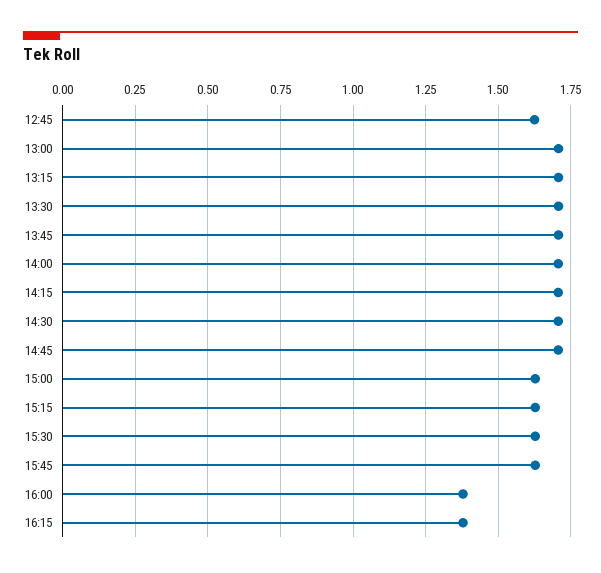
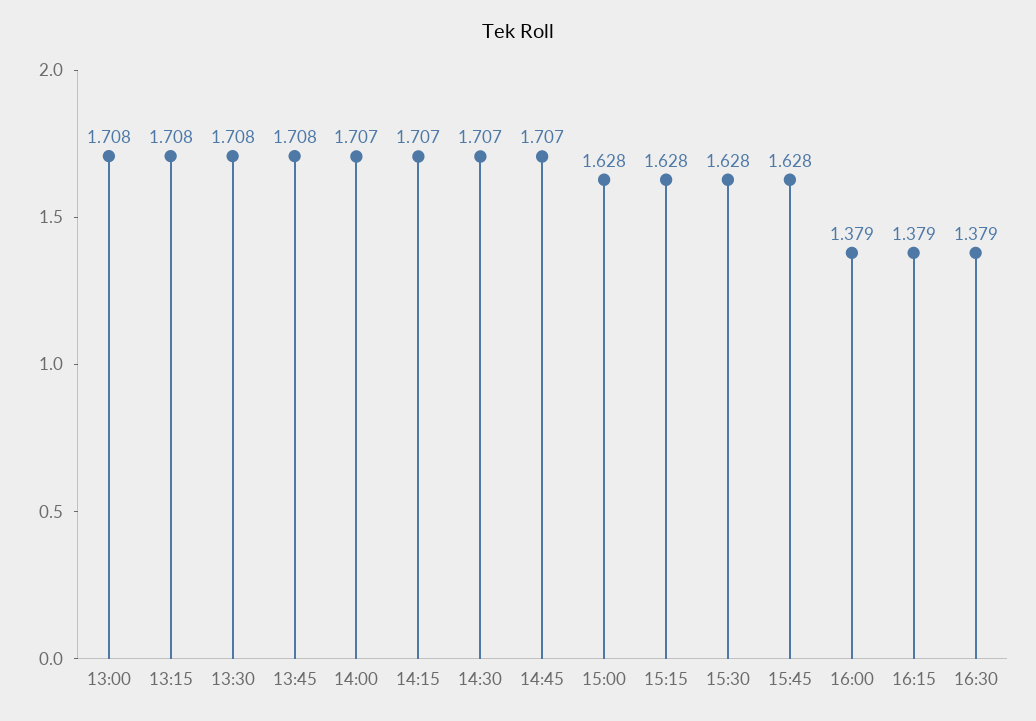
12:45: 1.625 -> none
16:30: none -> 1.379

